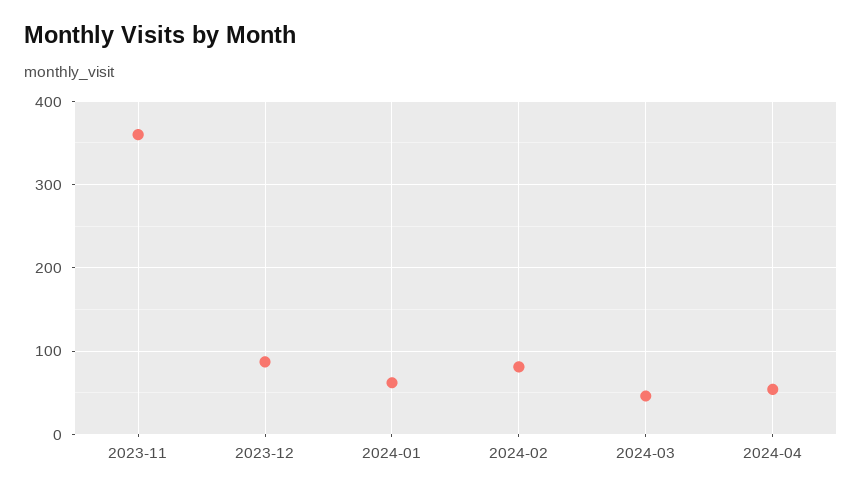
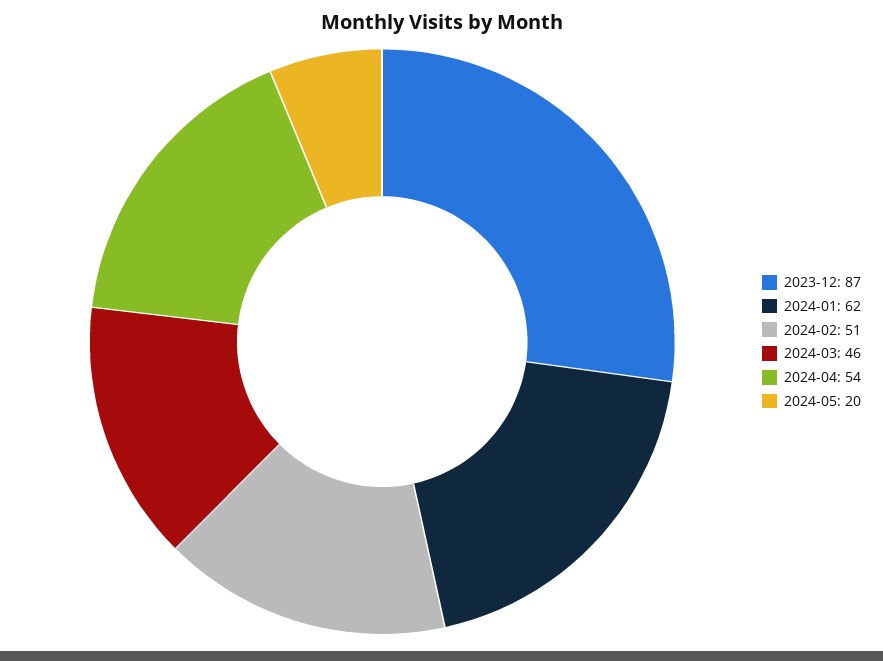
2023-11: 360 -> none
2024-02: 80 -> 51
2024-05: none -> 20

